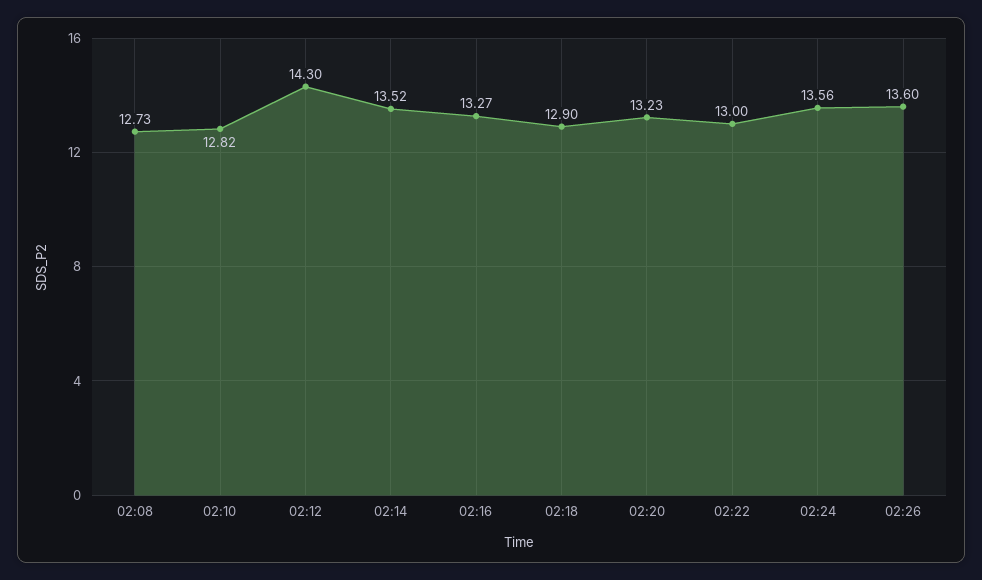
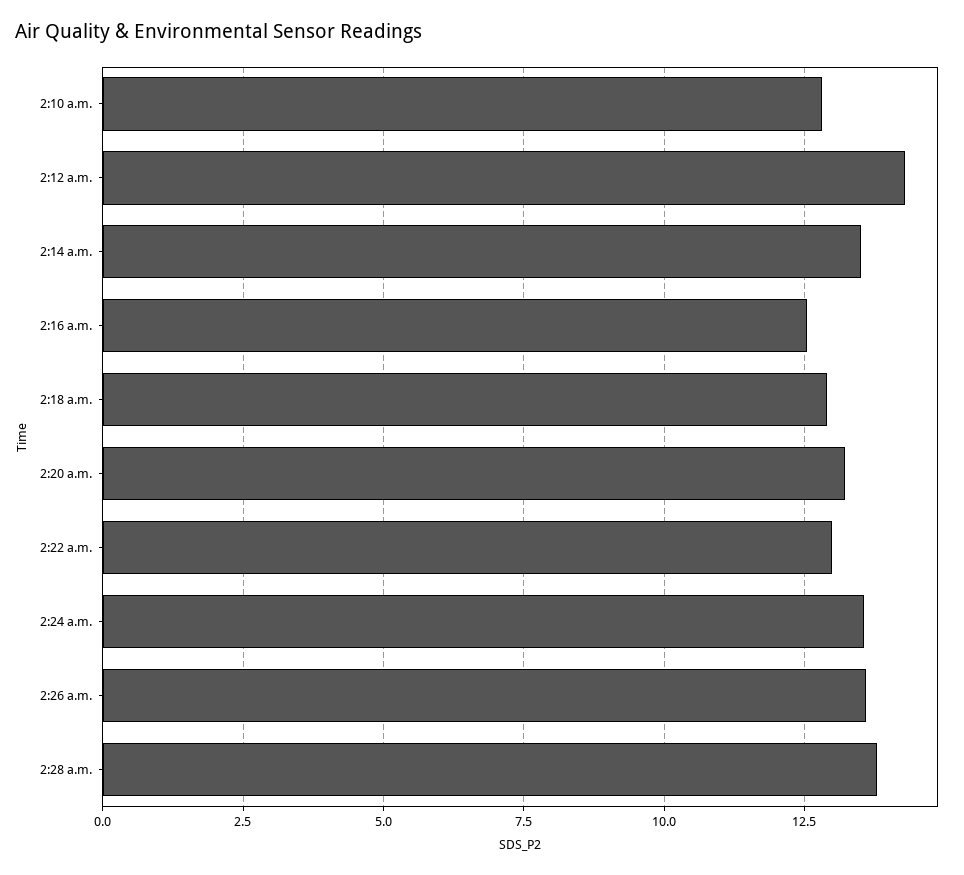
02:08: 12.73 -> none
02:16: 13.27 -> 12.5
2:28 a.m.: none -> 13.75

